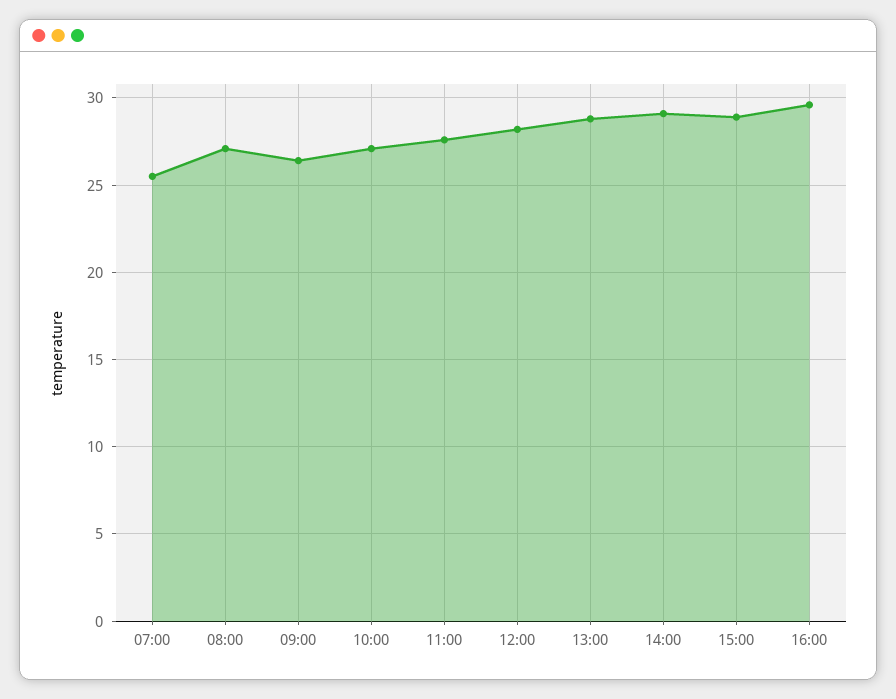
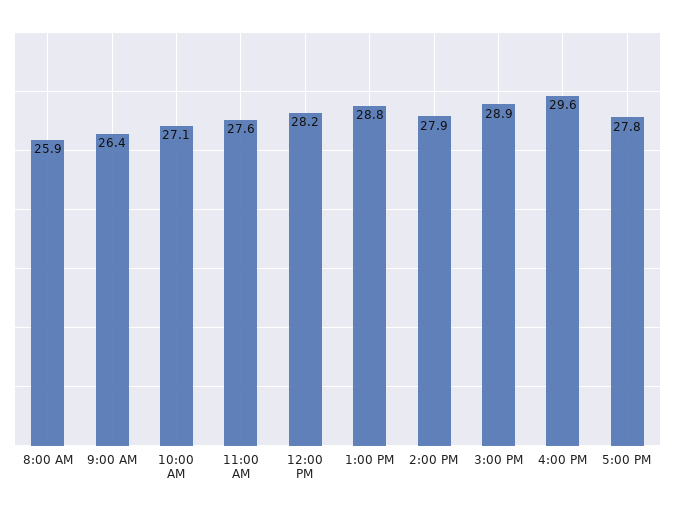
07:00: 25.5 -> none
08:00: 27 -> 25.9
14:00: 29 -> 27.9
5:00 PM: none -> 27.8

